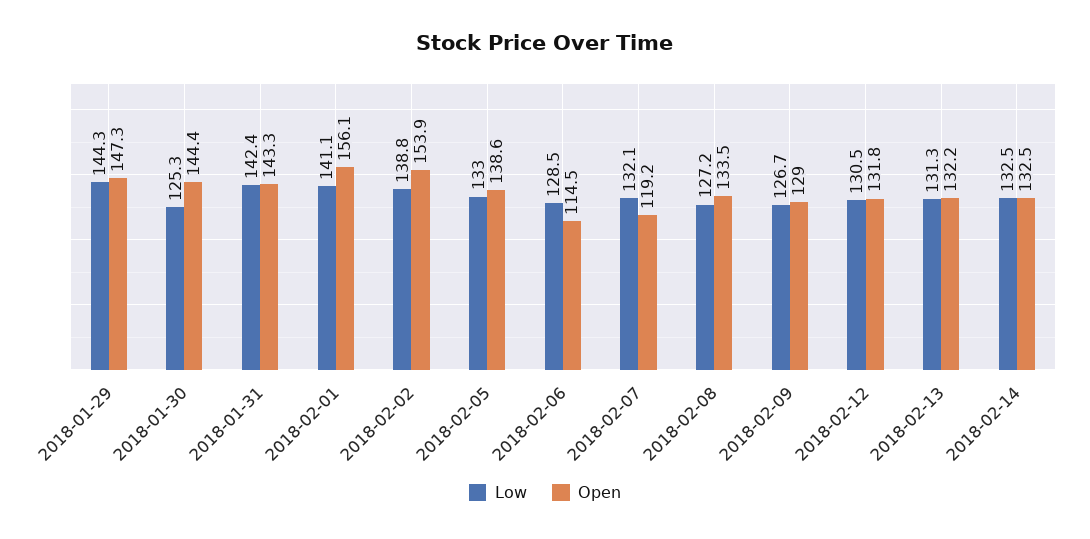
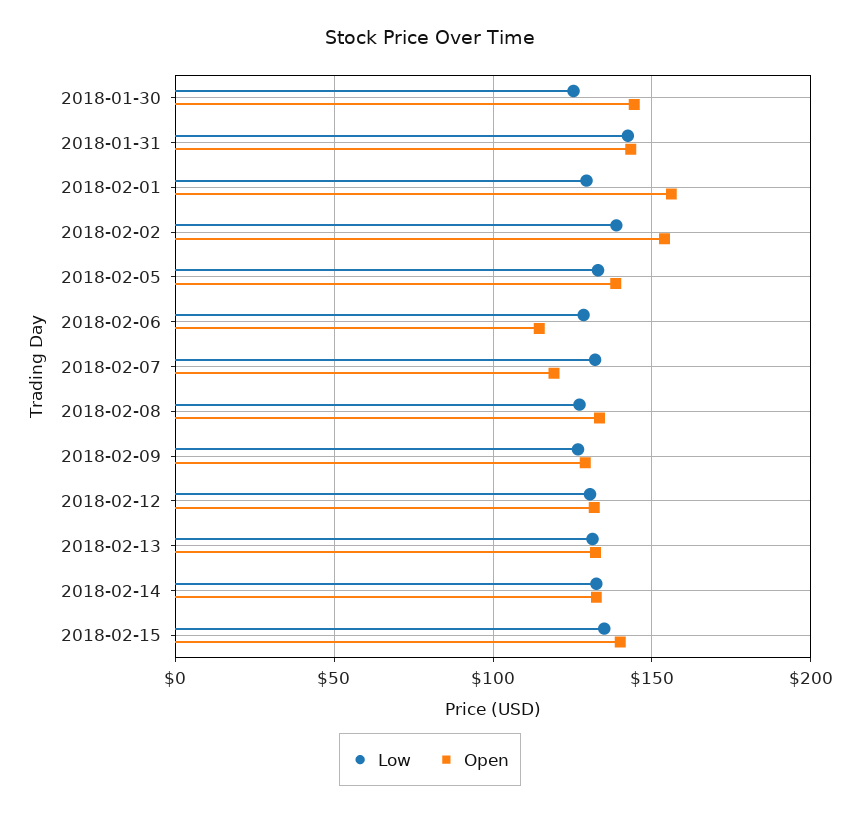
Low, 2018-01-29: 144.3 -> none
Open, 2018-01-29: 147.3 -> none
Low, 2018-02-01: 141.1 -> 130
Low, 2018-02-15: none -> 135
Open, 2018-02-15: none -> 140

